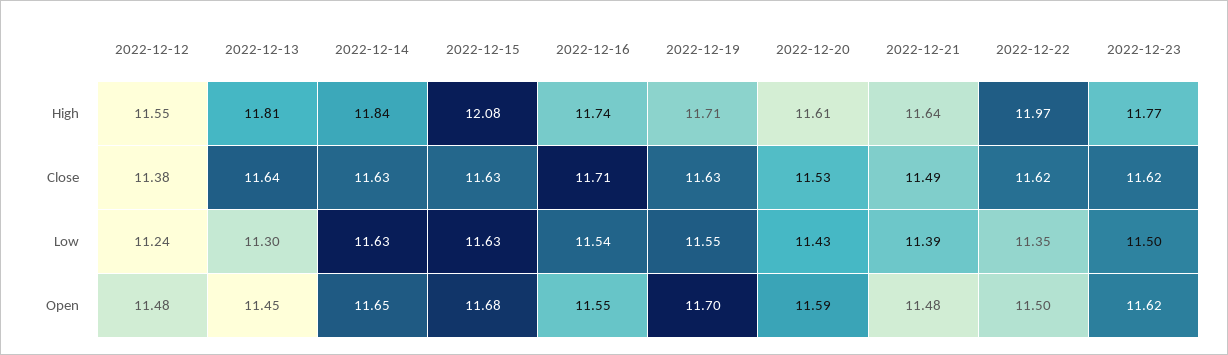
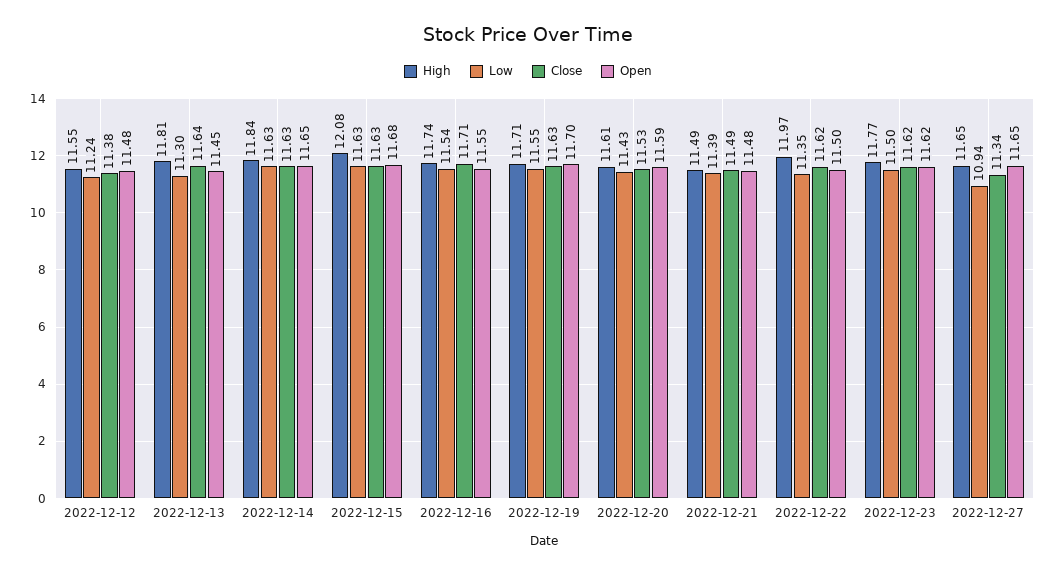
High, 2022-12-21: 11.64 -> 11.49
High, 2022-12-27: none -> 11.65
Low, 2022-12-27: none -> 10.94
Close, 2022-12-27: none -> 11.34
Open, 2022-12-27: none -> 11.65

